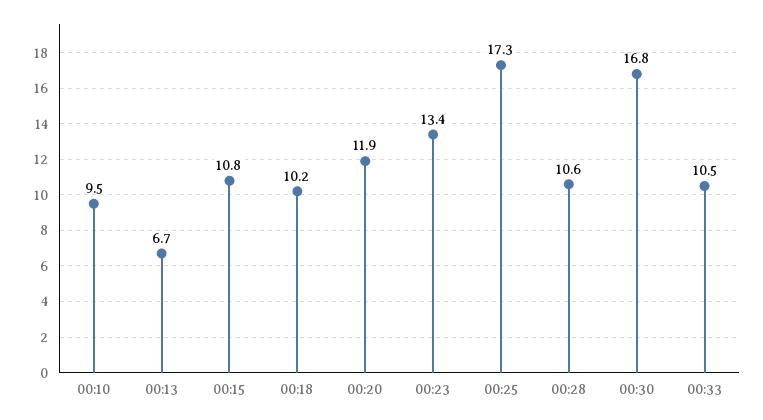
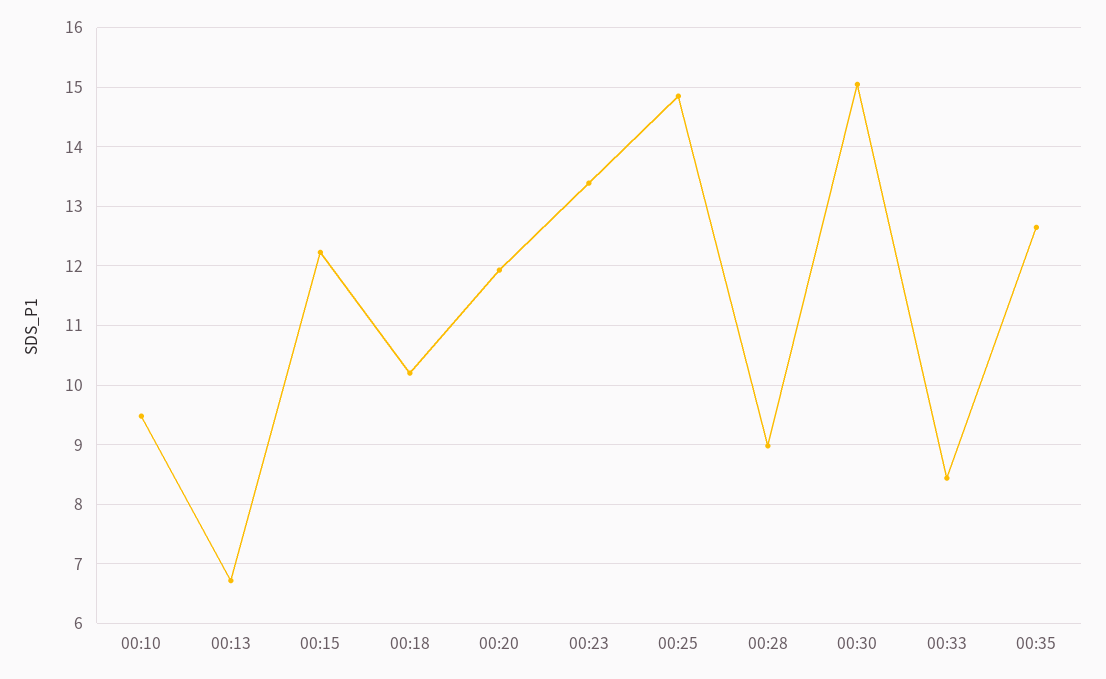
00:15: 10.8 -> 12.2
00:25: 17.3 -> 14.8
00:28: 10.6 -> 9
00:30: 16.8 -> 15
00:33: 10.5 -> 8.4
00:35: none -> 12.6

